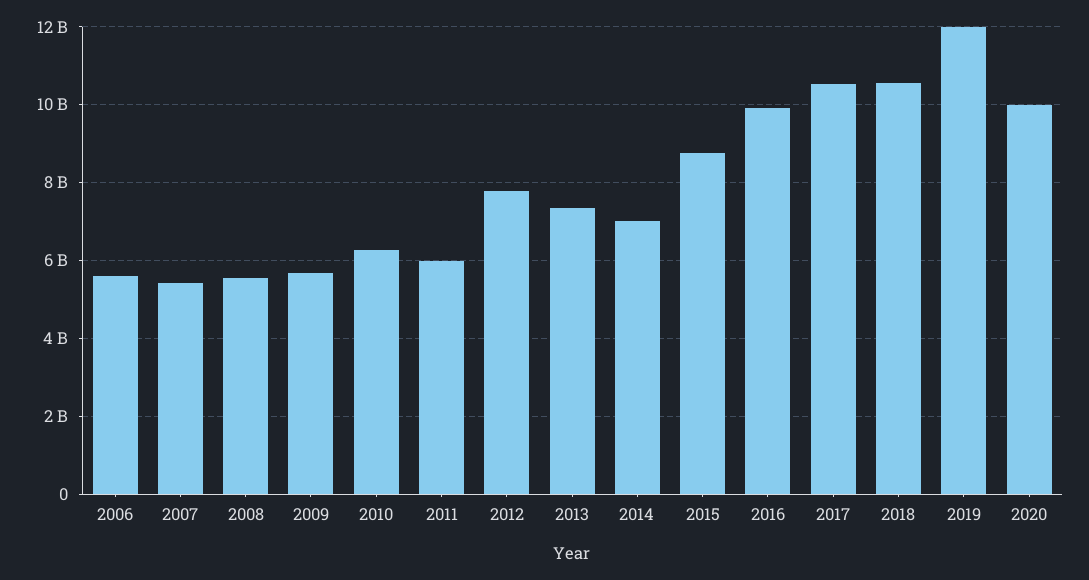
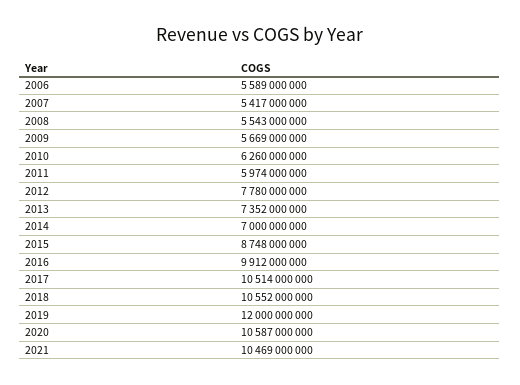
2020: 10000000000 -> 10587000000
2021: none -> 10469000000

